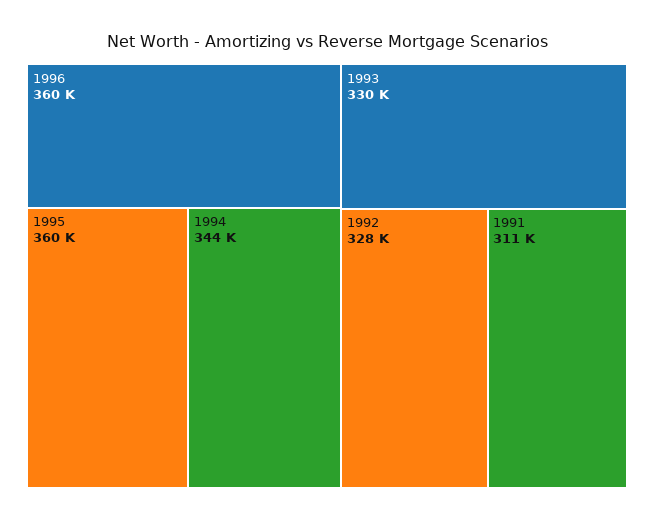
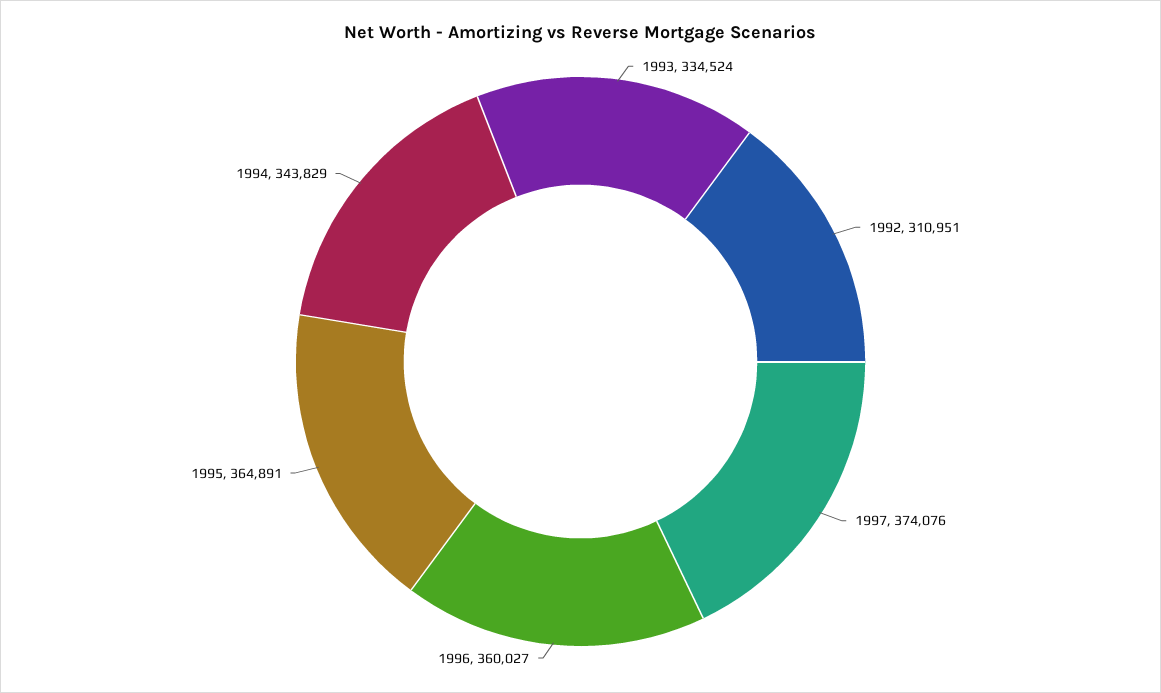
1995: 360000 -> 364891
1993: 330000 -> 334524
1992: 328000 -> 310951
1991: 311000 -> none
1997: none -> 374076

